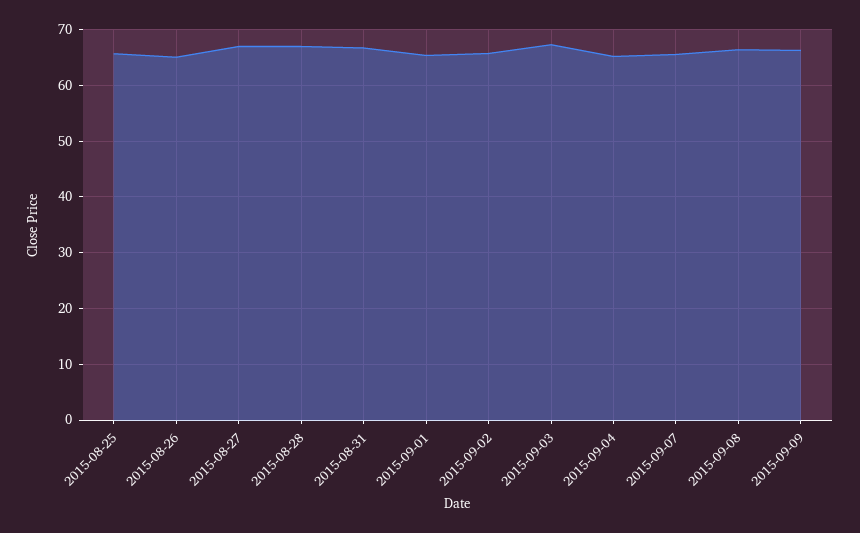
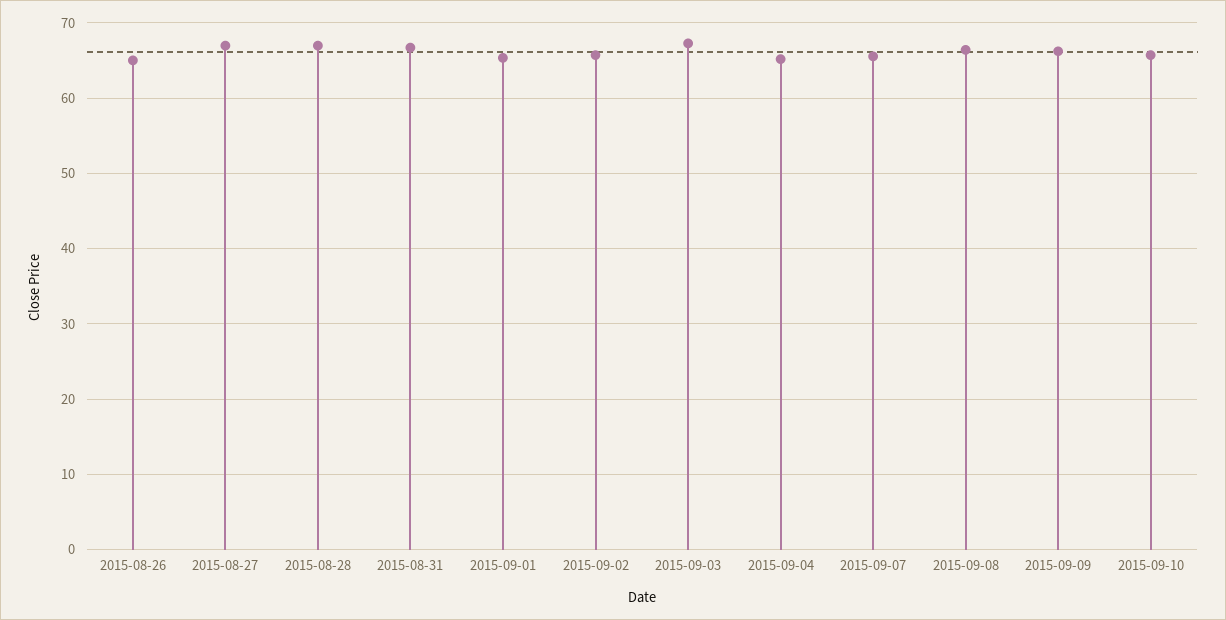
2015-08-25: 66 -> none
2015-09-10: none -> 66

